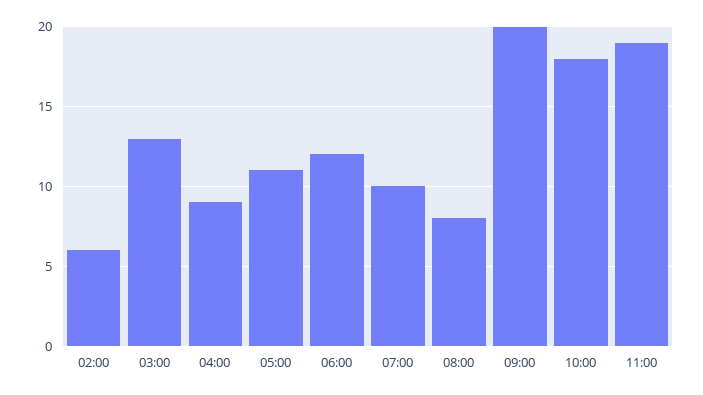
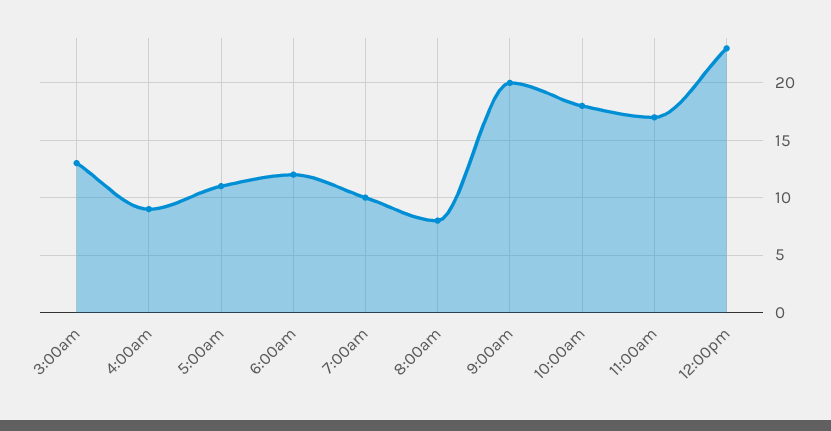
02:00: 6 -> none
11:00: 19 -> 17
12:00pm: none -> 23

